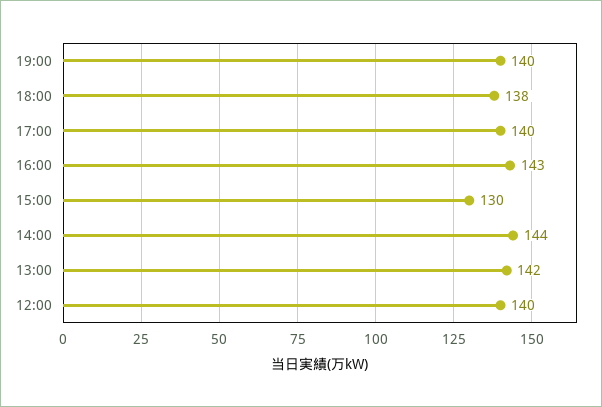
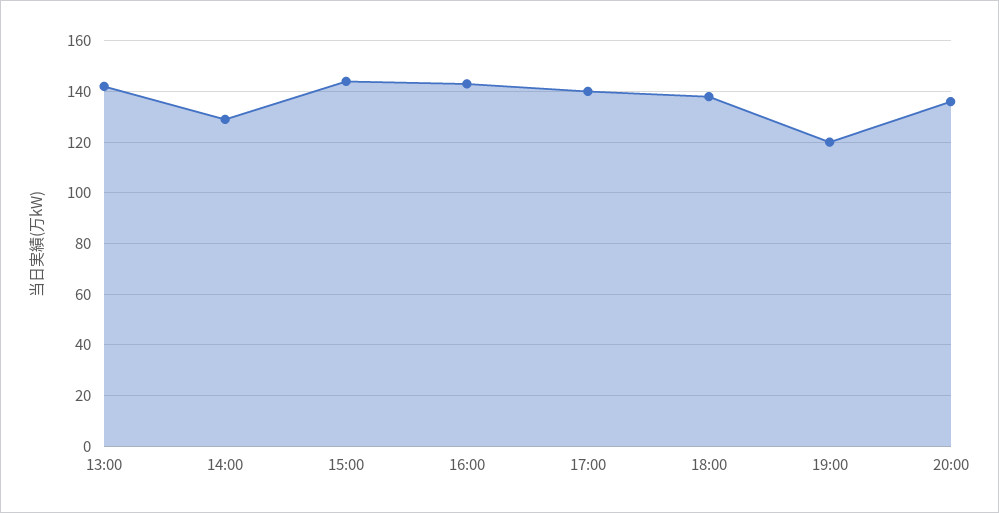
19:00: 140 -> 120
15:00: 130 -> 145
14:00: 144 -> 130
12:00: 140 -> none
20:00: none -> 135

